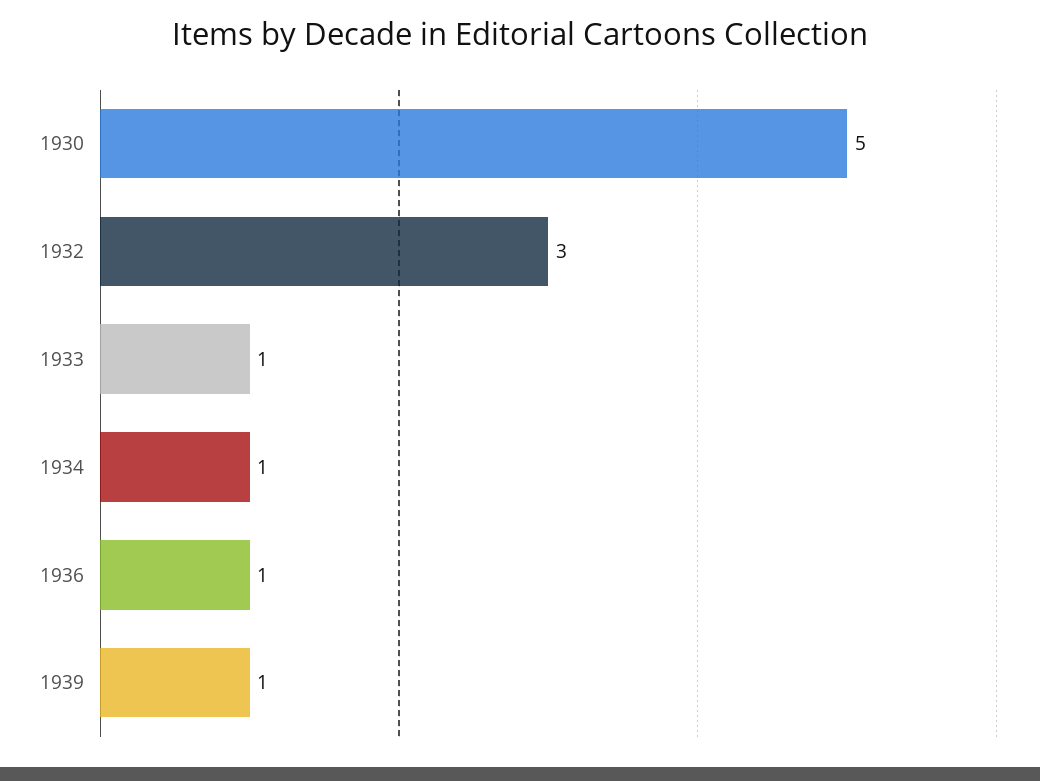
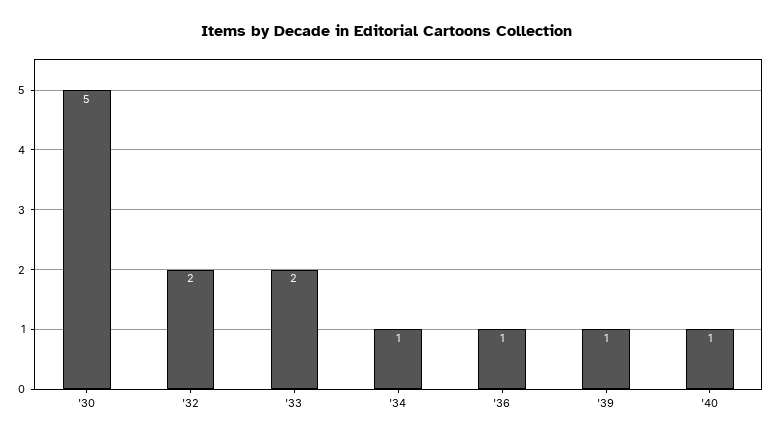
1932: 3 -> 2
1933: 1 -> 2
'40: none -> 1

